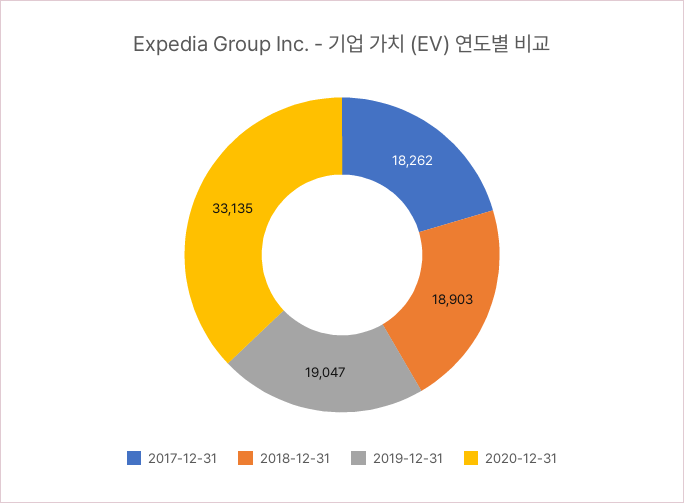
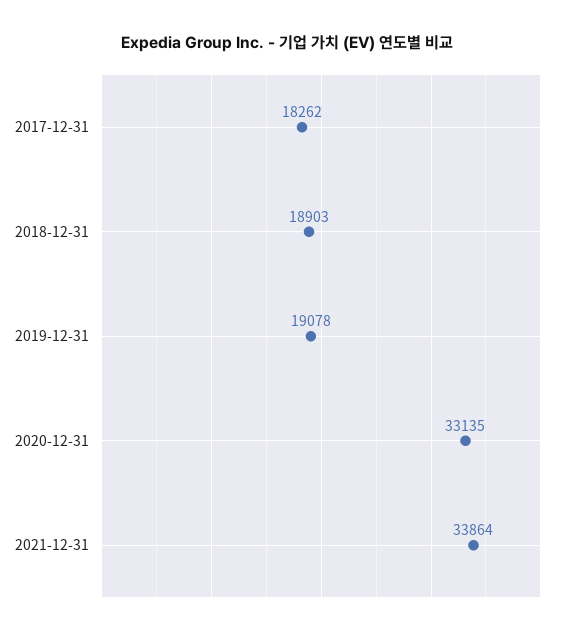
2019-12-31: 19047 -> 19078
2021-12-31: none -> 33864

